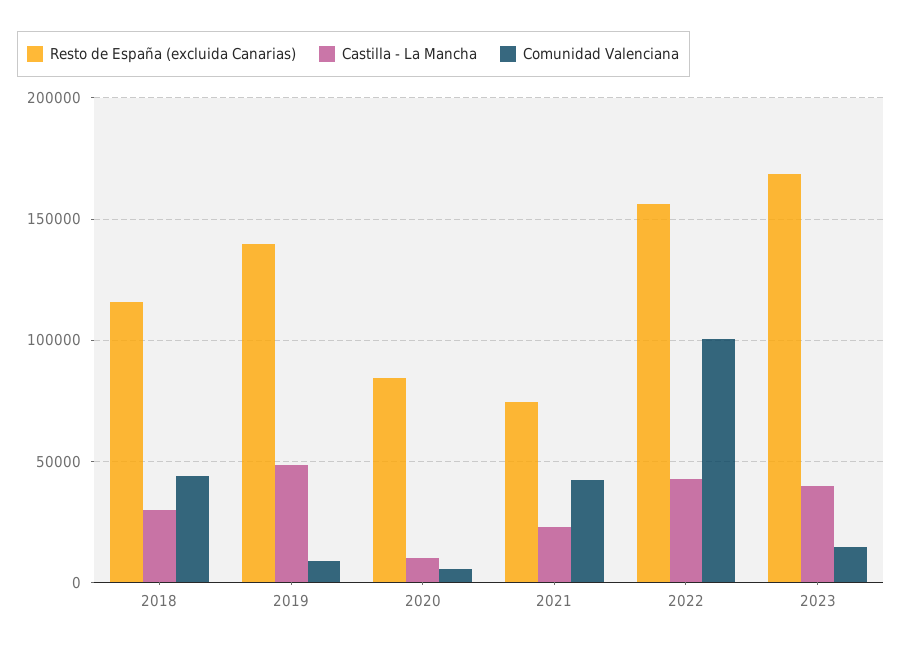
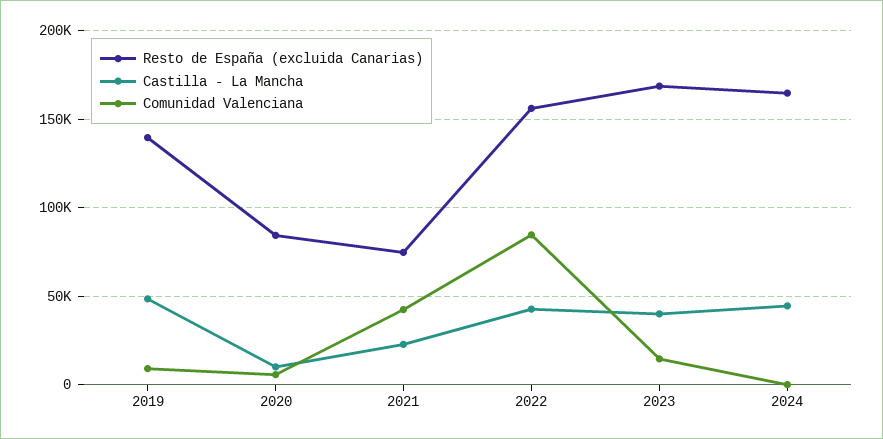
Resto de España (excluida Canarias), 2018: 115000 -> none
Castilla - La Mancha, 2018: 30000 -> none
Comunidad Valenciana, 2018: 45000 -> none
Comunidad Valenciana, 2022: 100000 -> 85000
Resto de España (excluida Canarias), 2024: none -> 165000
Castilla - La Mancha, 2024: none -> 45000
Comunidad Valenciana, 2024: none -> 0

